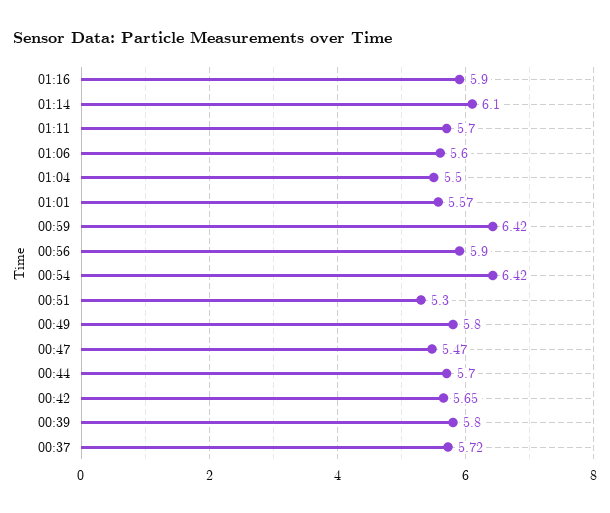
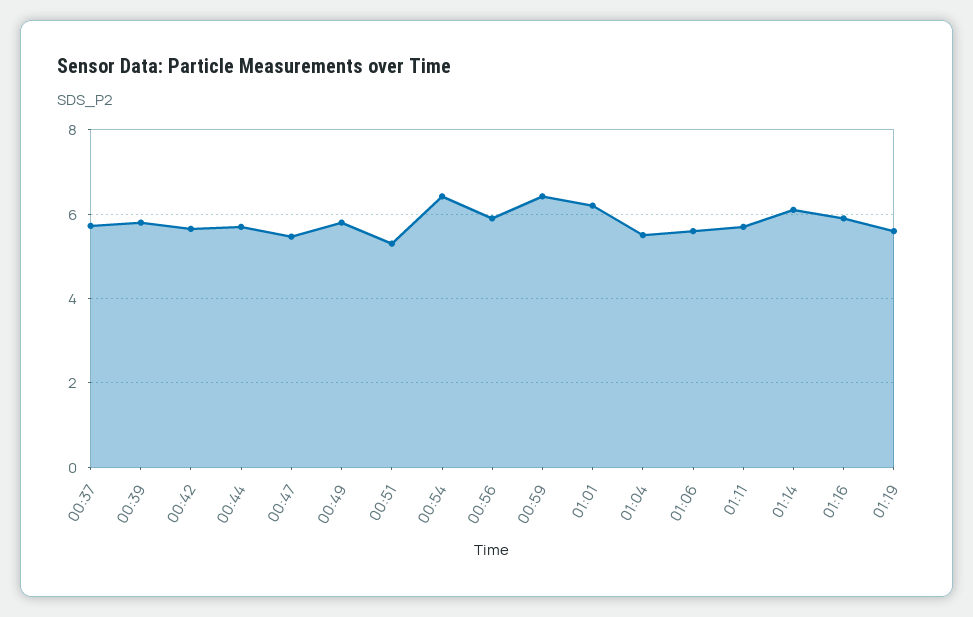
01:01: 5.57 -> 6.2
01:19: none -> 5.6

